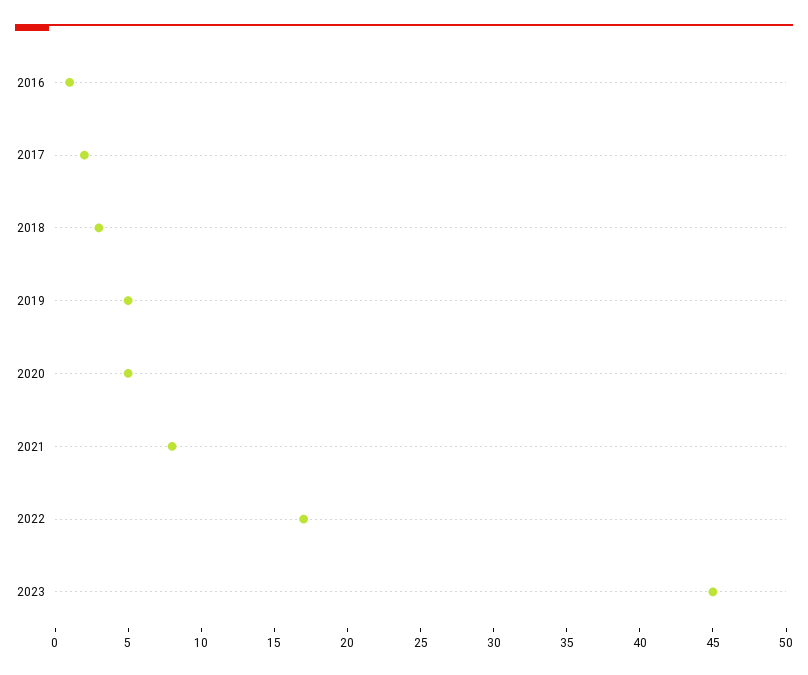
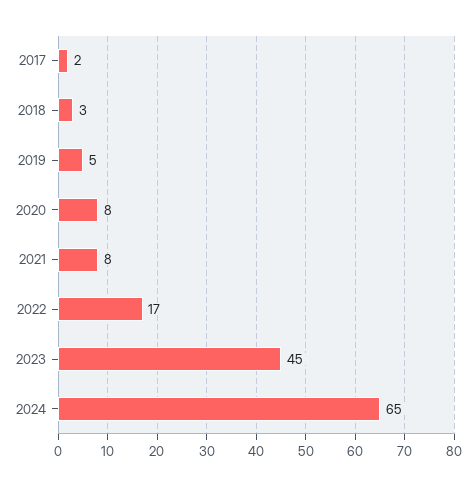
2016: 1 -> none
2020: 5 -> 8
2024: none -> 65

